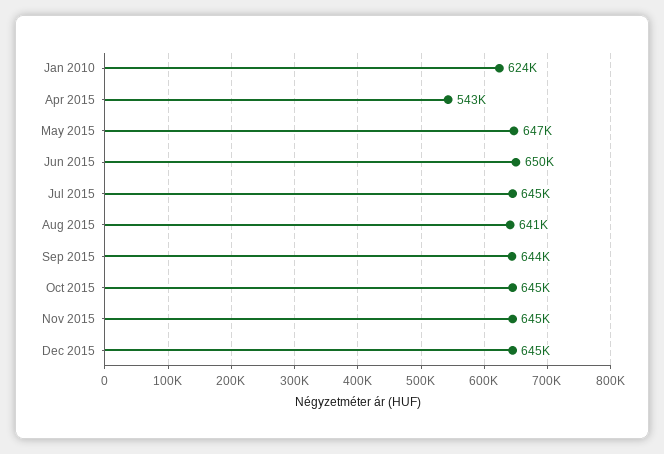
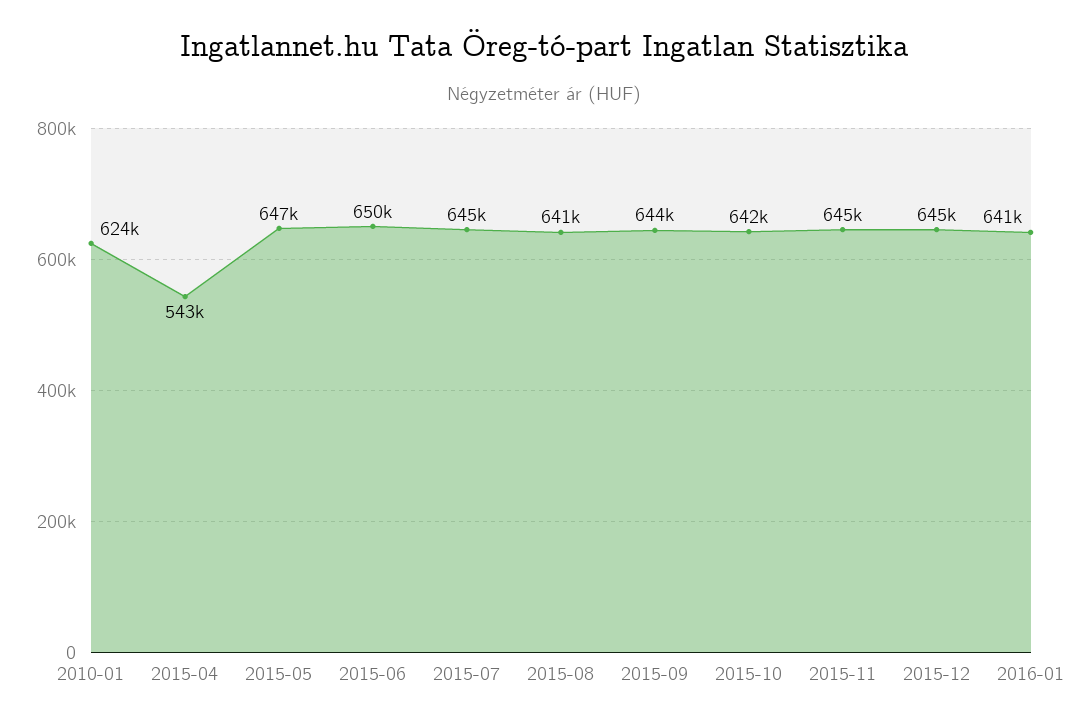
Oct 2015: 645000 -> 642000
2016-01: none -> 641000

